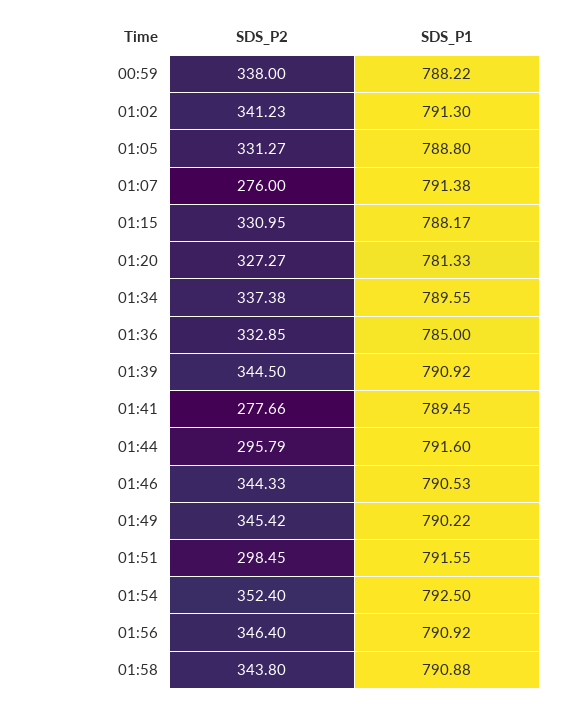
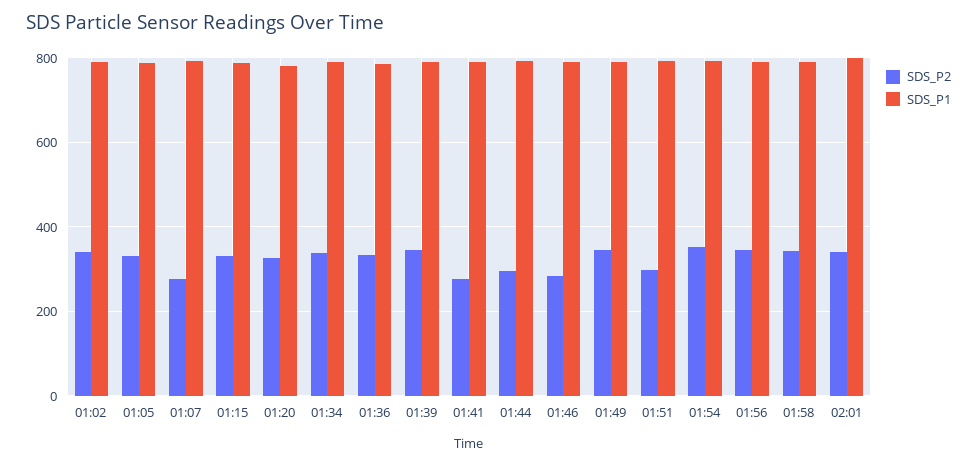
SDS_P2, 00:59: 338 -> none
SDS_P1, 00:59: 788.22 -> none
SDS_P2, 01:46: 344.33 -> 280
SDS_P2, 02:01: none -> 340
SDS_P1, 02:01: none -> 800

